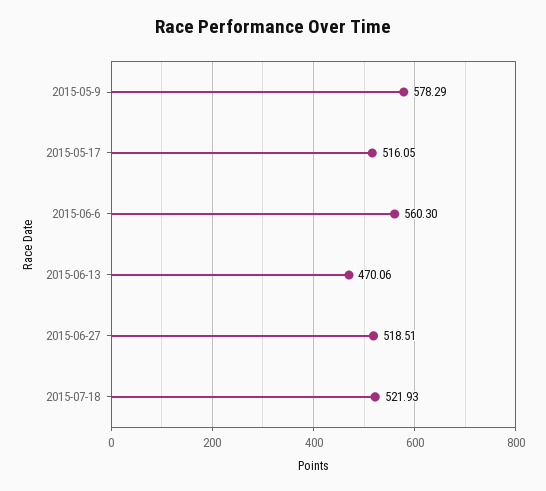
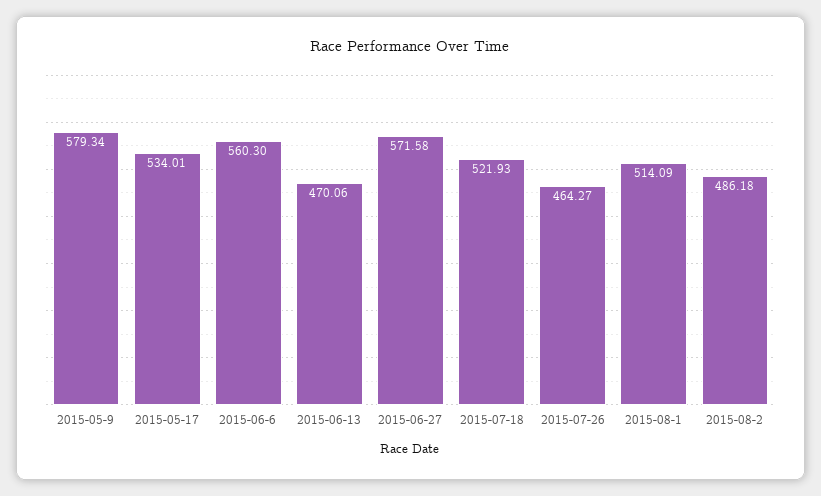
2015-05-9: 578.29 -> 579.34
2015-05-17: 516.05 -> 534.01
2015-06-27: 518.51 -> 571.58
2015-07-26: none -> 464.27
2015-08-1: none -> 514.09
2015-08-2: none -> 486.18

